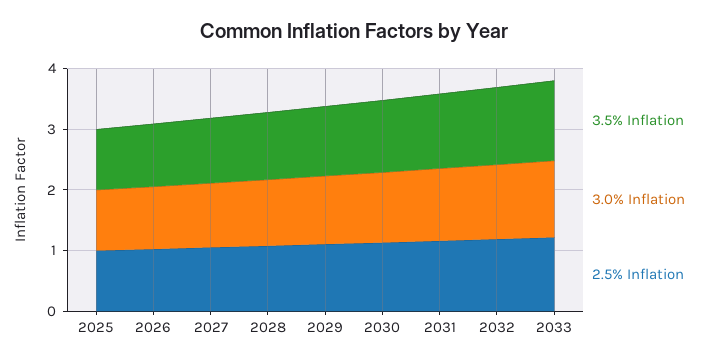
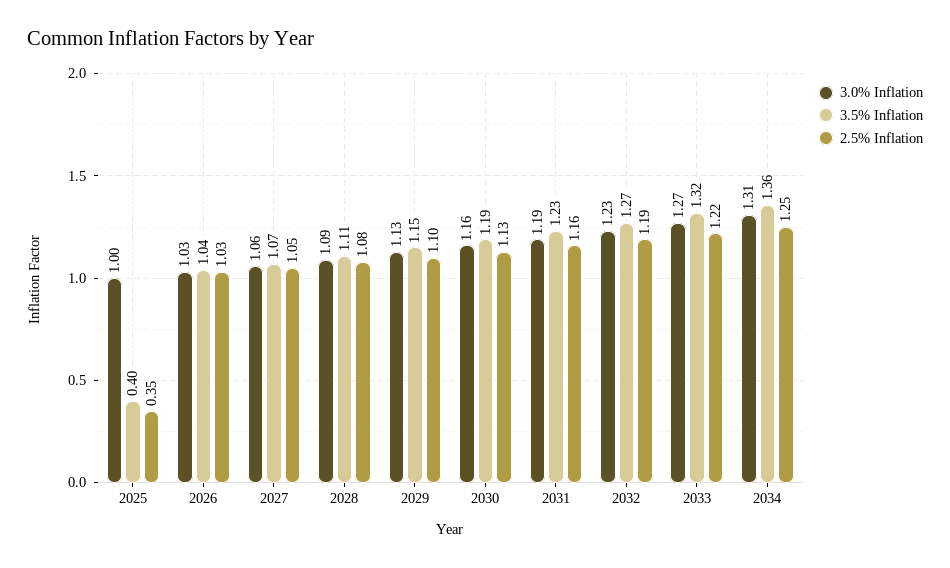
3.5% Inflation, 2025: 1 -> 0.4
2.5% Inflation, 2025: 1 -> 0.35
3.0% Inflation, 2034: none -> 1.31
3.5% Inflation, 2034: none -> 1.36
2.5% Inflation, 2034: none -> 1.25

